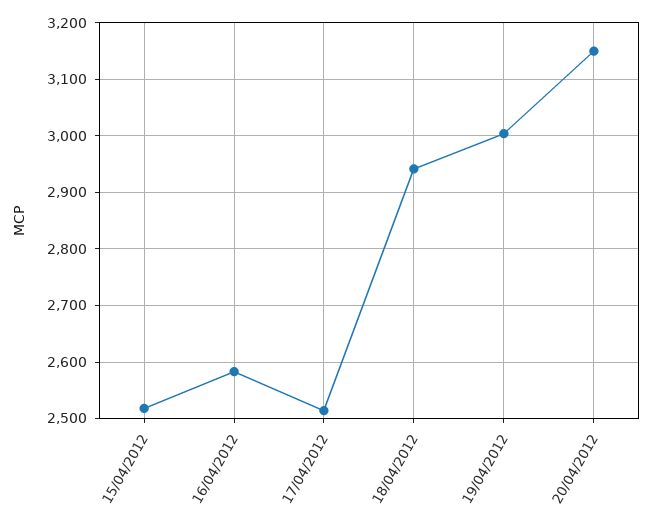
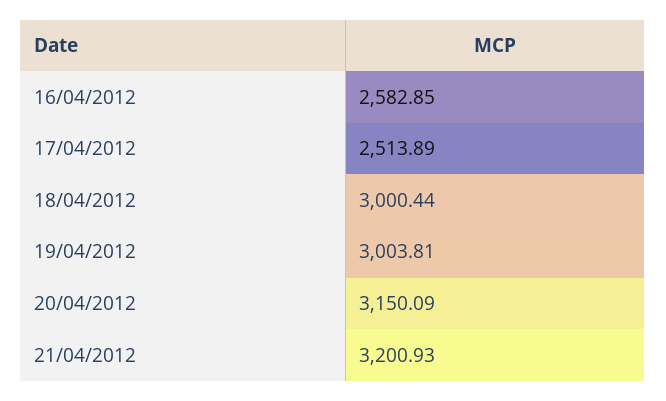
15/04/2012: 2520 -> none
18/04/2012: 2940 -> 3000.44
21/04/2012: none -> 3200.93

